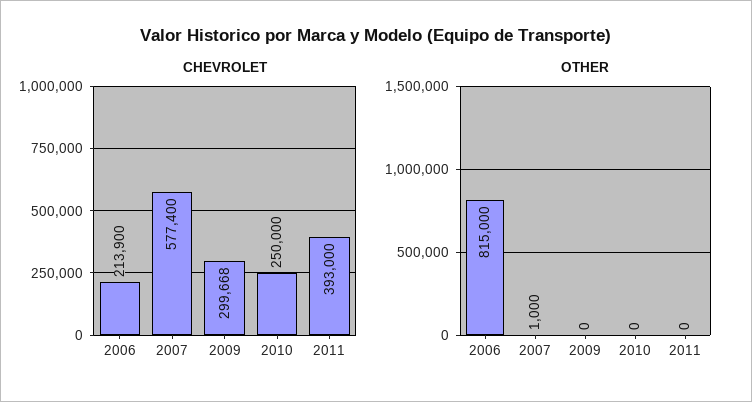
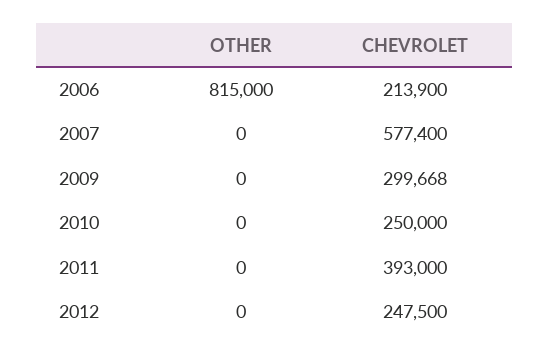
OTHER, 2007: 1000 -> 0
OTHER, 2012: none -> 0
CHEVROLET, 2012: none -> 247500

